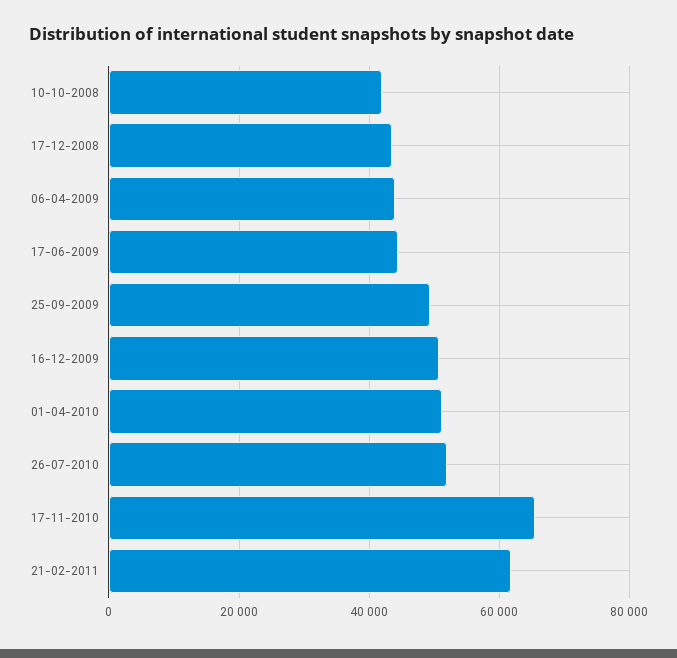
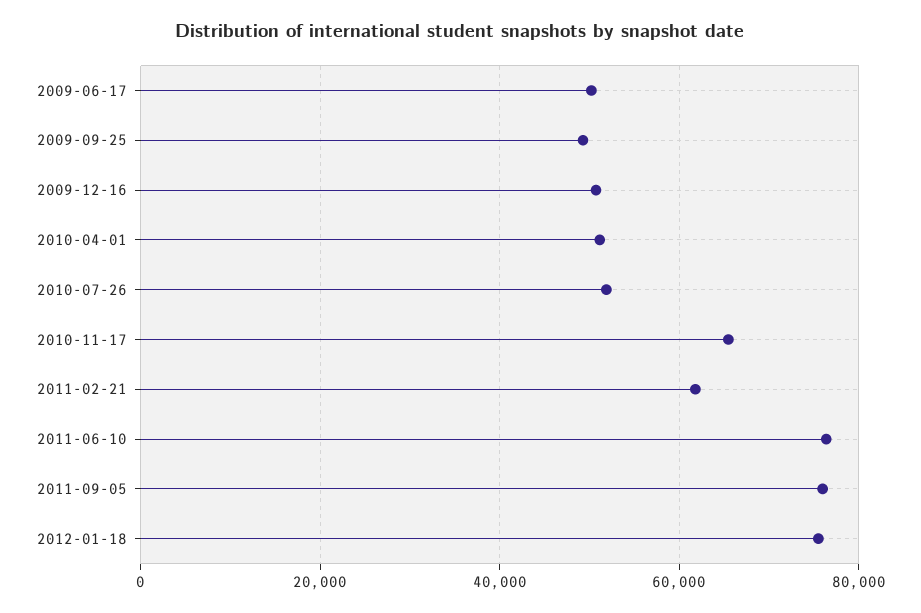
10-10-2008: 42000 -> none
17-12-2008: 44000 -> none
06-04-2009: 44000 -> none
17-06-2009: 44000 -> 50000
2011-06-10: none -> 76000
2011-09-05: none -> 76000
2012-01-18: none -> 76000

